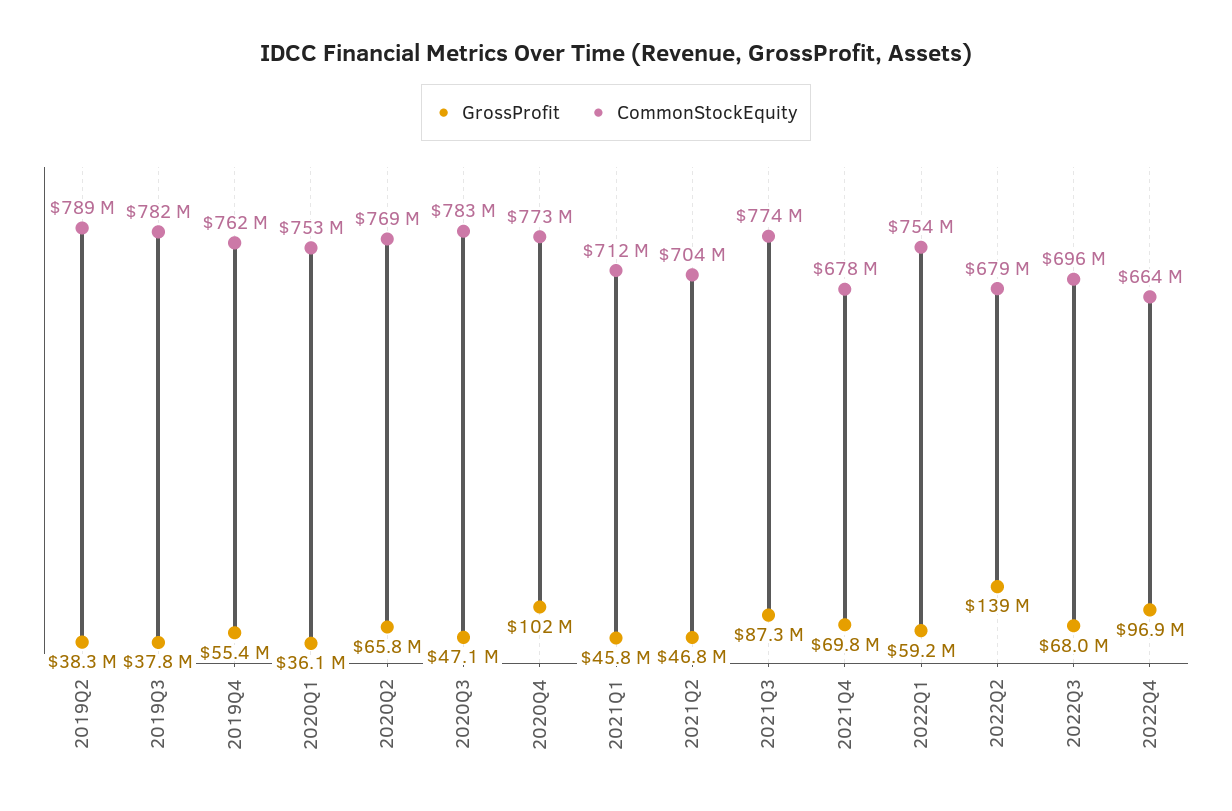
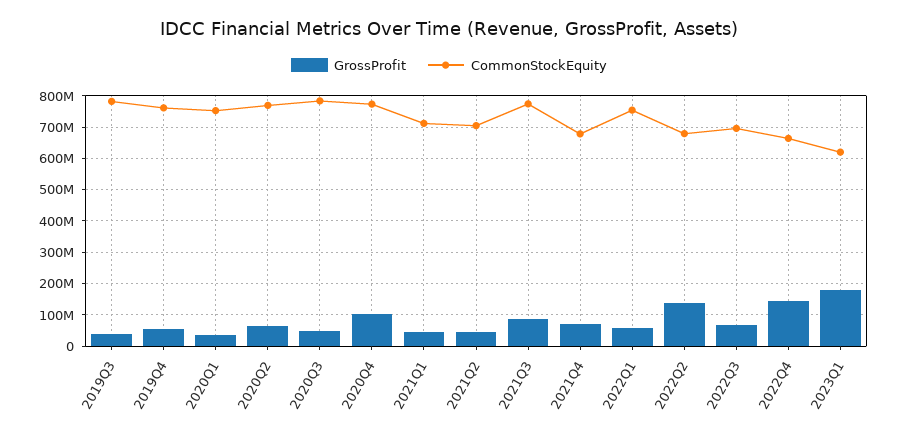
GrossProfit, 2019Q2: 38300000 -> none
CommonStockEquity, 2019Q2: 789000000 -> none
GrossProfit, 2022Q4: 96900000 -> 140000000
GrossProfit, 2023Q1: none -> 180000000
CommonStockEquity, 2023Q1: none -> 620000000

